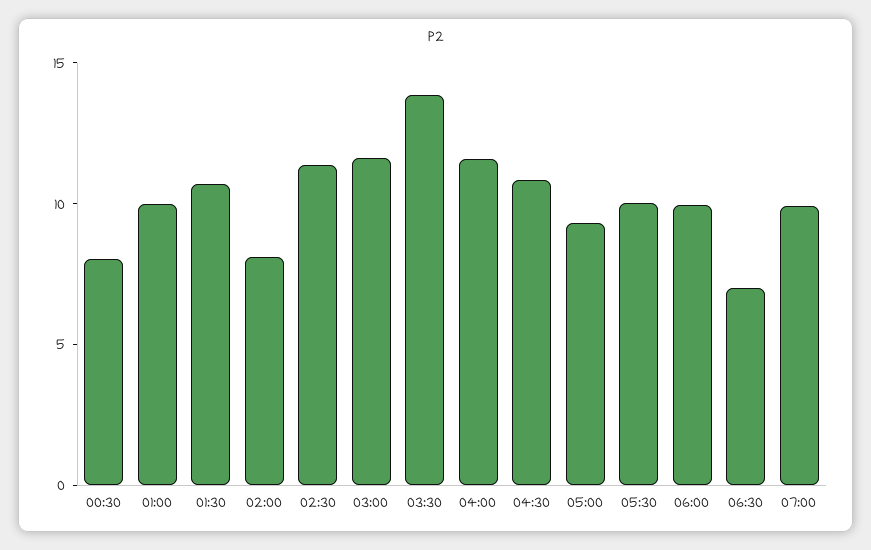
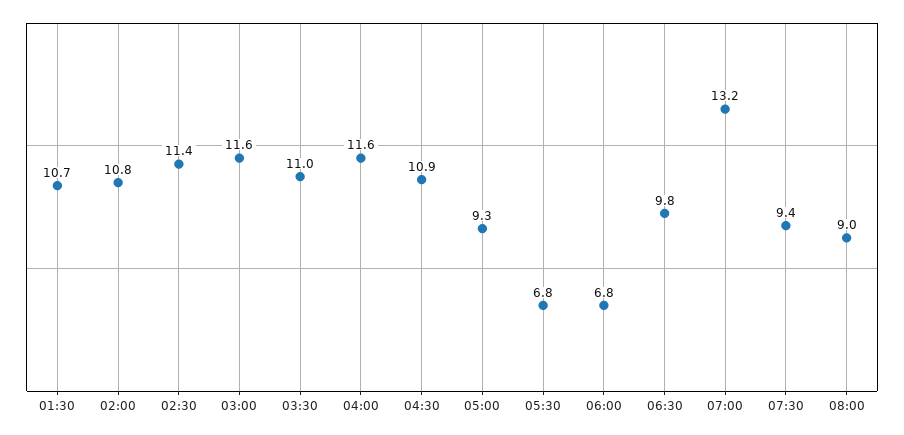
00:30: 8 -> none
01:00: 10 -> none
02:00: 8 -> 10.8
03:30: 14 -> 11
05:30: 10 -> 6.8
06:00: 10 -> 6.8
06:30: 7 -> 9.8
07:00: 10 -> 13.2
07:30: none -> 9.4
08:00: none -> 9

